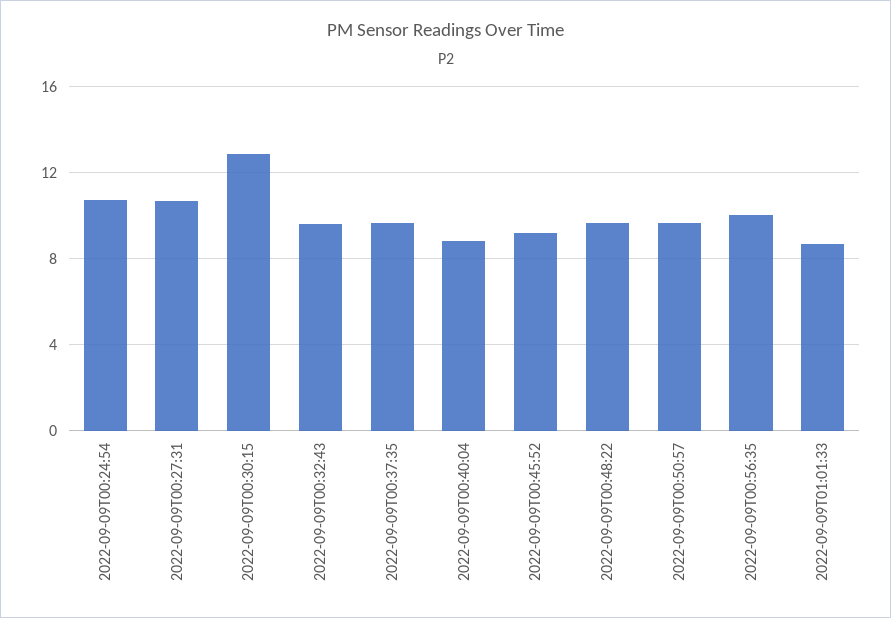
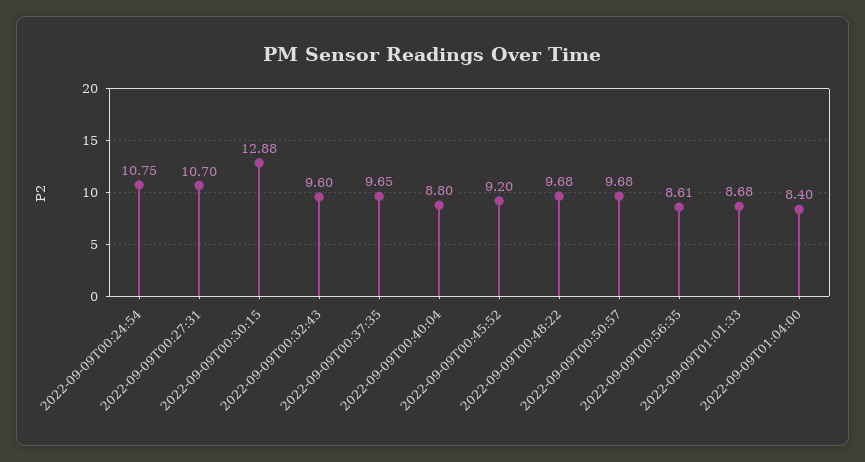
2022-09-09T00:56:35: 10 -> 8.61
2022-09-09T01:04:00: none -> 8.4

